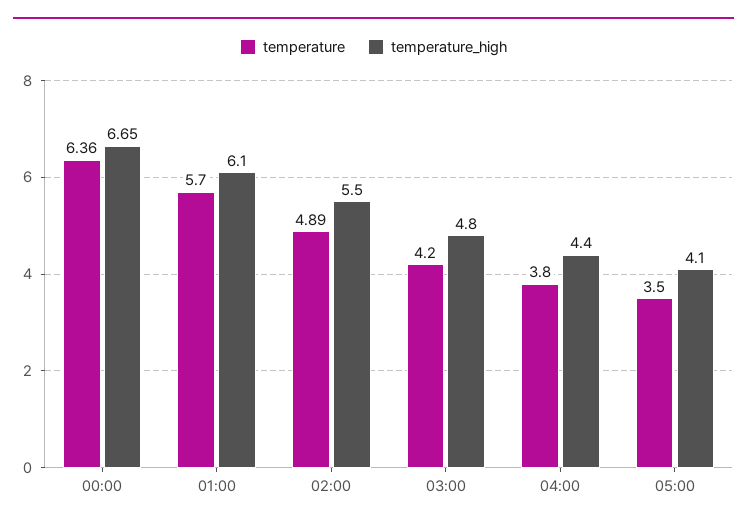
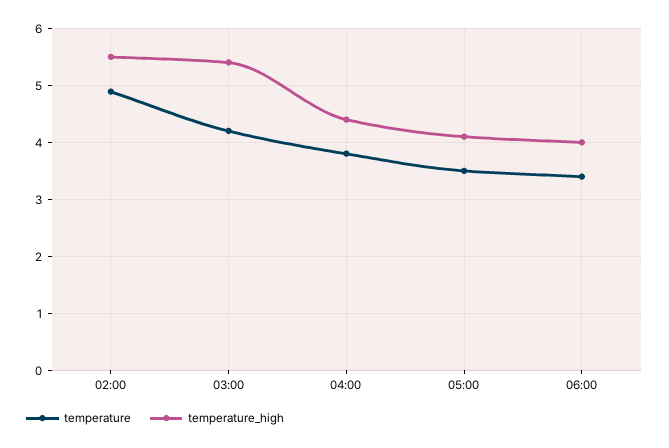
temperature, 00:00: 6.36 -> none
temperature_high, 00:00: 6.65 -> none
temperature, 01:00: 5.7 -> none
temperature_high, 01:00: 6.1 -> none
temperature_high, 03:00: 4.8 -> 5.4
temperature, 06:00: none -> 3.4
temperature_high, 06:00: none -> 4

